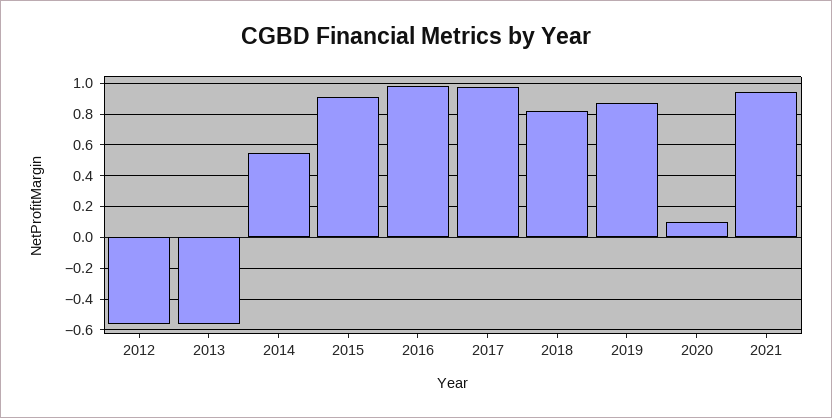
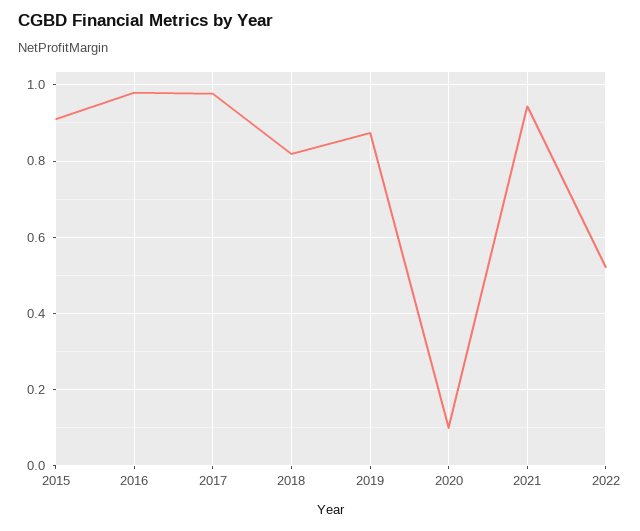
2012: -0.55 -> none
2013: -0.55 -> none
2014: 0.55 -> none
2022: none -> 0.52

